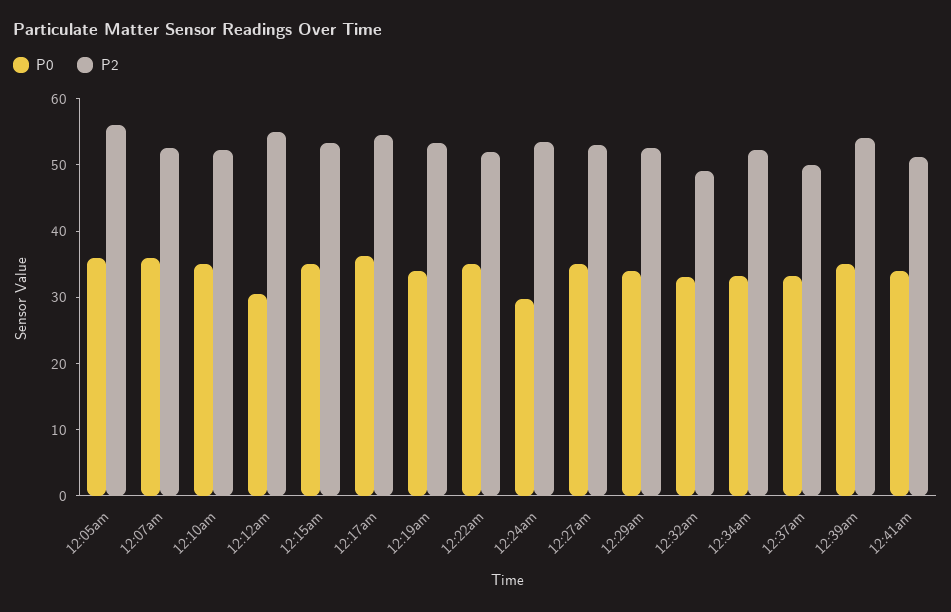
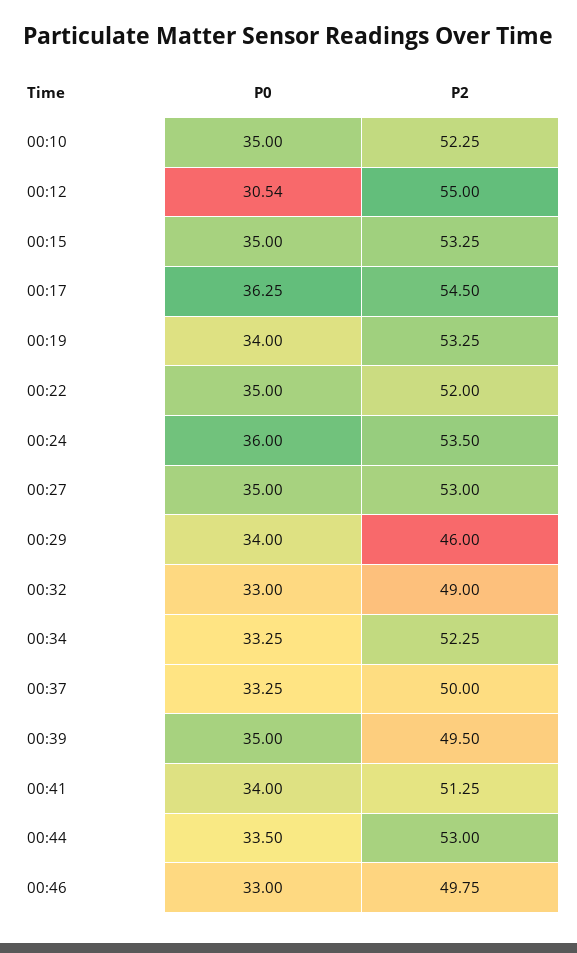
P0, 12:05am: 36 -> none
P2, 12:05am: 56 -> none
P0, 12:07am: 36 -> none
P2, 12:07am: 52 -> none
P0, 12:24am: 30 -> 36
P2, 12:29am: 52 -> 46
P2, 12:39am: 54 -> 49.5
P0, 00:44: none -> 33.5
P2, 00:44: none -> 53
P0, 00:46: none -> 33
P2, 00:46: none -> 49.75

